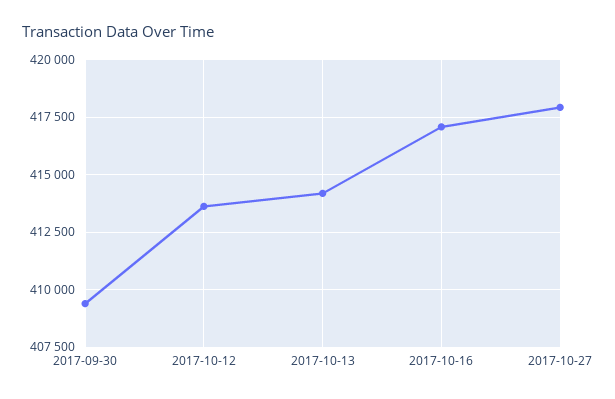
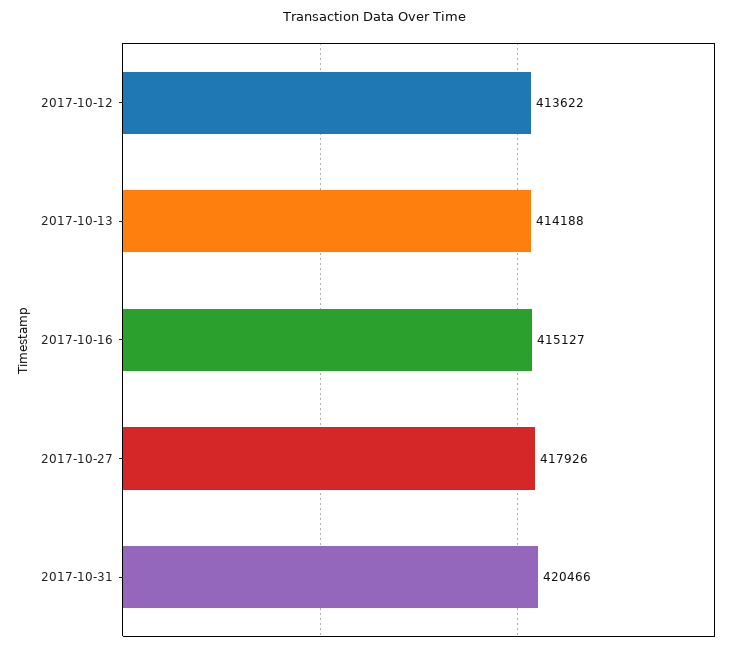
2017-09-30: 409500 -> none
2017-10-16: 417000 -> 415127
2017-10-31: none -> 420466

